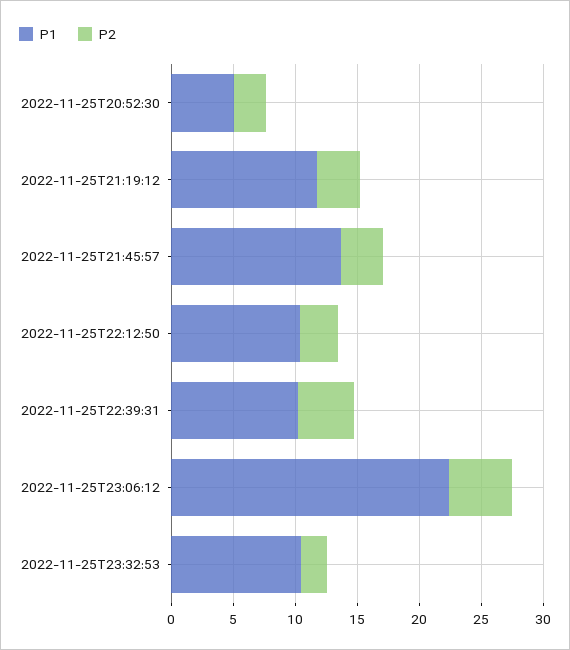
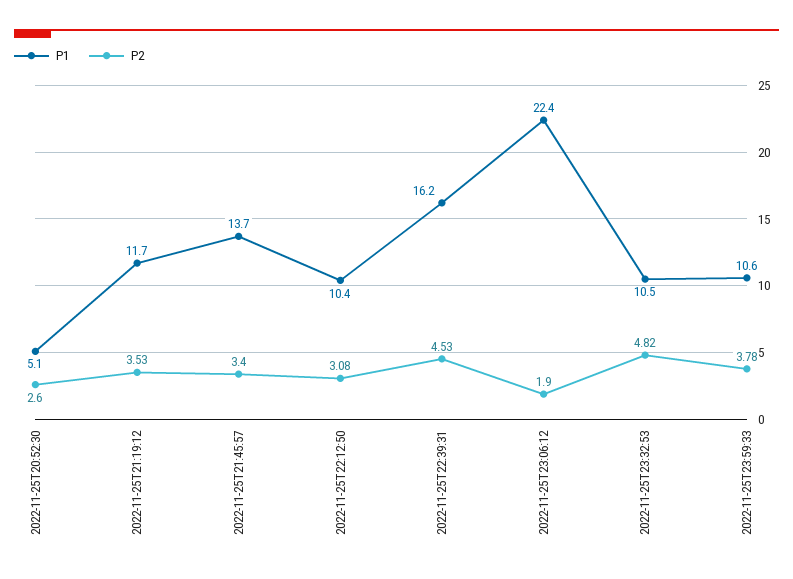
P1, 2022-11-25T22:39:31: 10 -> 16.2
P2, 2022-11-25T23:06:12: 5 -> 1.9
P2, 2022-11-25T23:32:53: 2 -> 4.82
P1, 2022-11-25T23:59:33: none -> 10.6
P2, 2022-11-25T23:59:33: none -> 3.78

